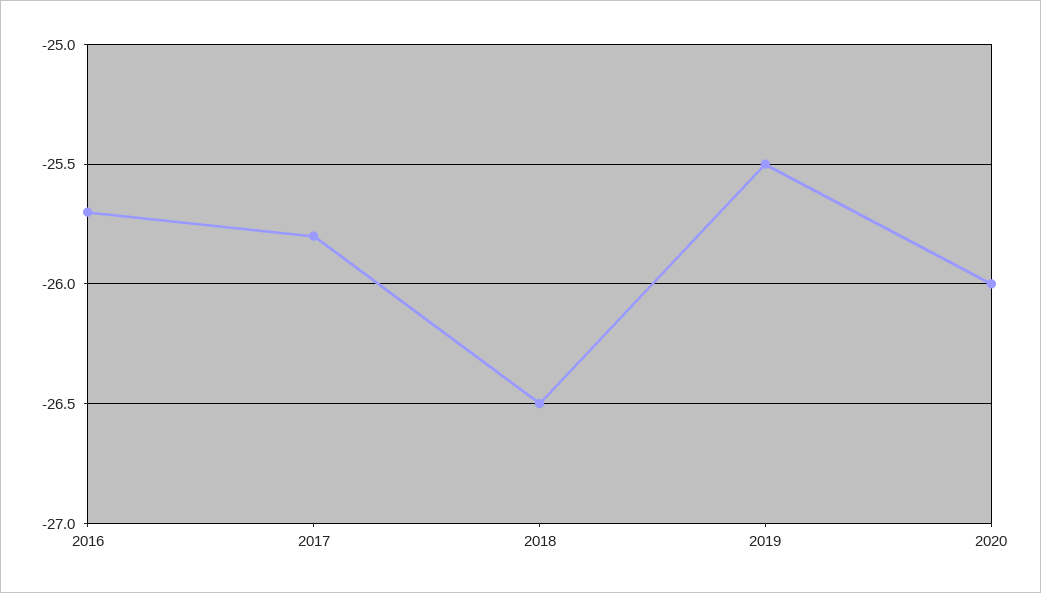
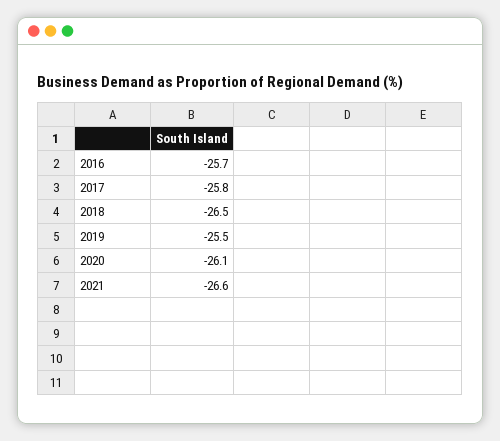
2020: -26 -> -26.1
2021: none -> -26.6

